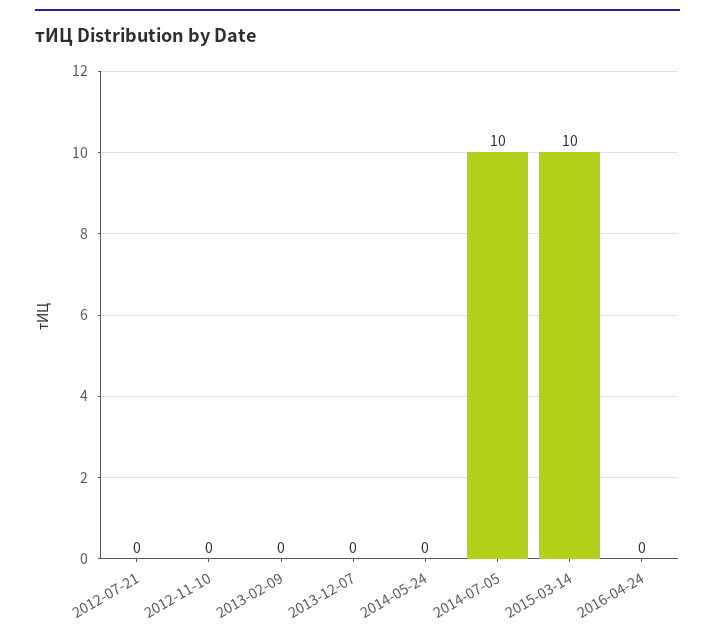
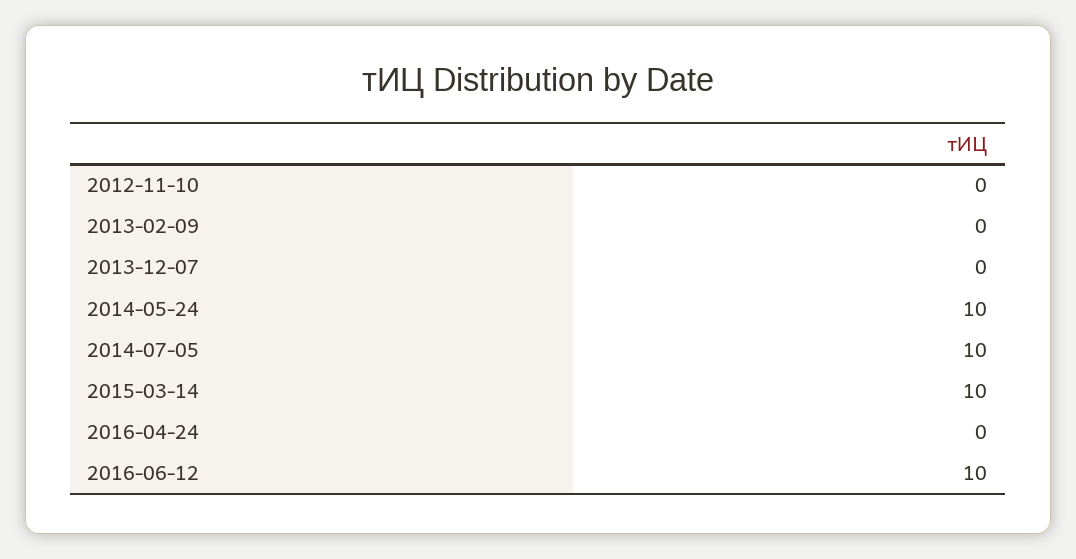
2012-07-21: 0 -> none
2014-05-24: 0 -> 10
2016-06-12: none -> 10

